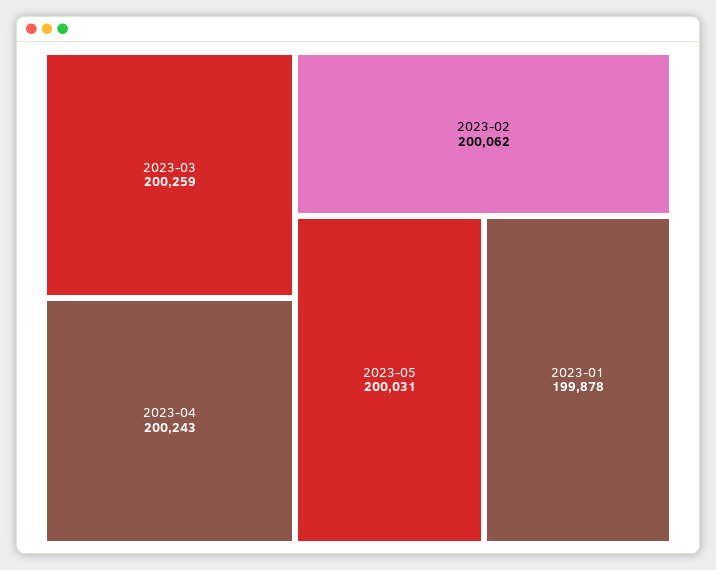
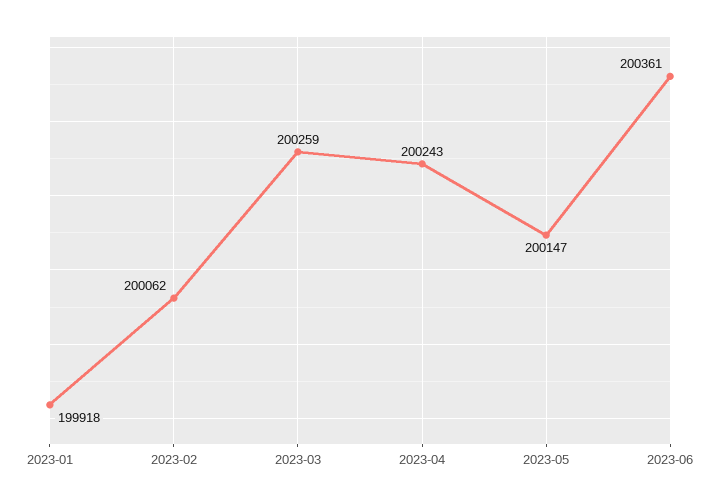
2023-05: 200031 -> 200147
2023-01: 199878 -> 199918
2023-06: none -> 200361

